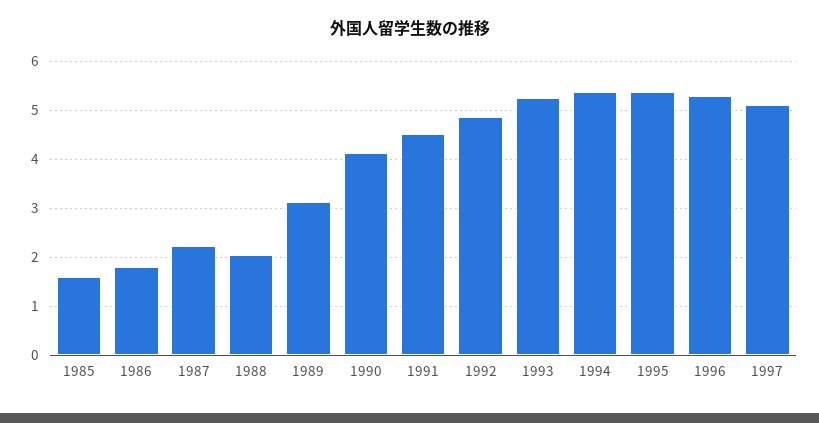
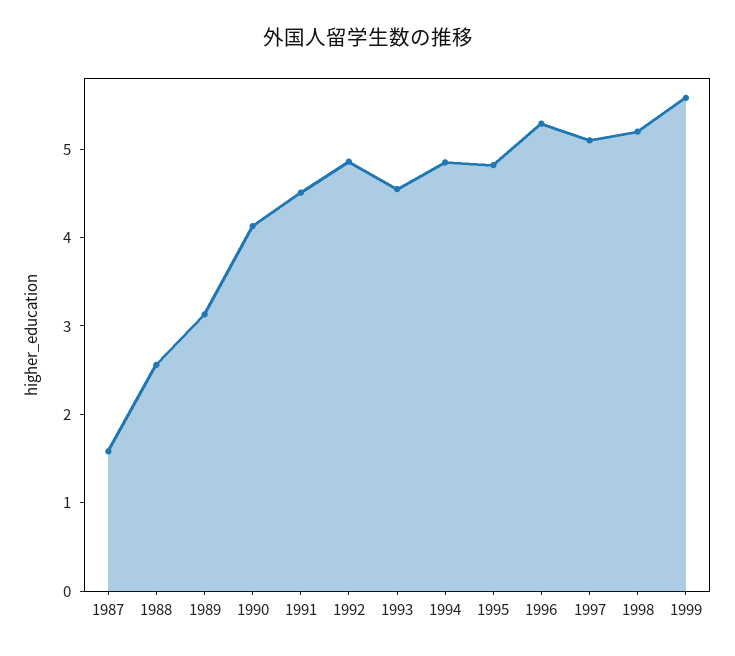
1985: 1.6 -> none
1986: 1.8 -> none
1987: 2.2 -> 1.6
1988: 2 -> 2.6
1993: 5.2 -> 4.6
1994: 5.4 -> 4.8
1995: 5.4 -> 4.8
1998: none -> 5.2
1999: none -> 5.6

